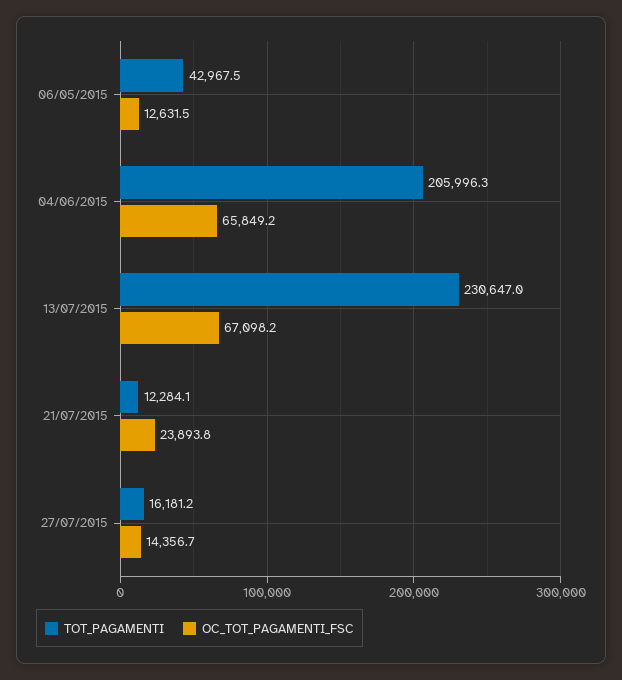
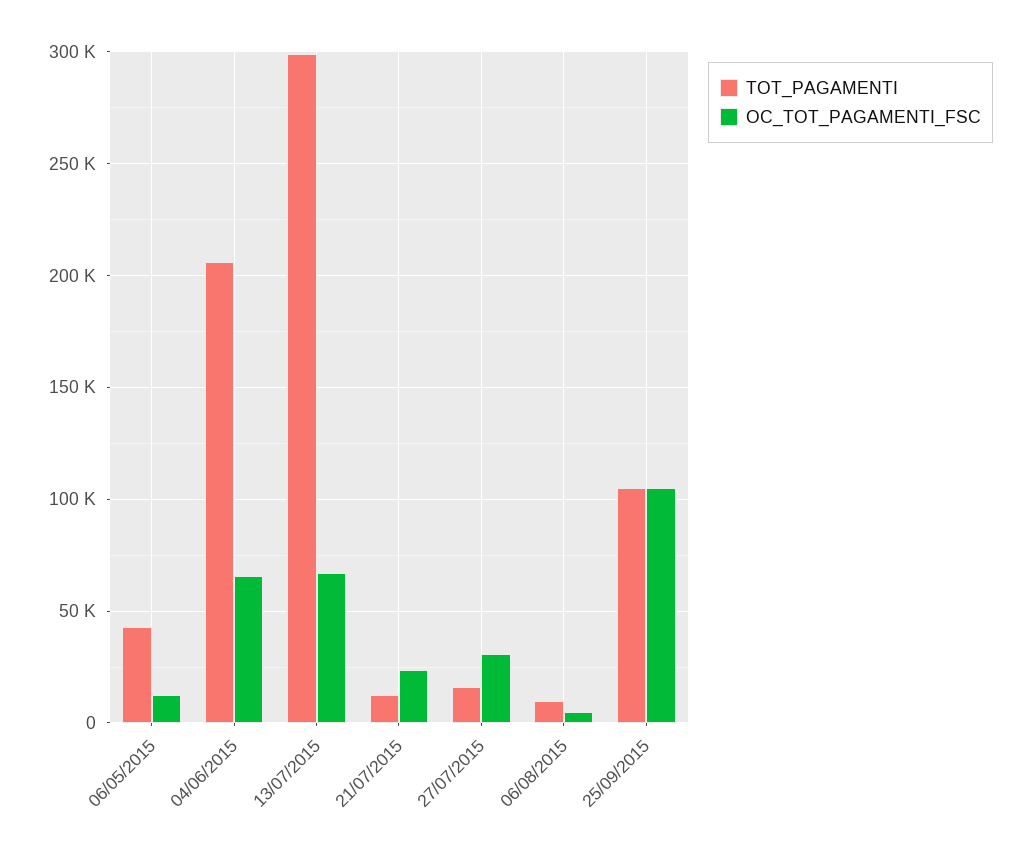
TOT_PAGAMENTI, 13/07/2015: 230647 -> 300000
OC_TOT_PAGAMENTI_FSC, 27/07/2015: 14356.7 -> 30000
TOT_PAGAMENTI, 06/08/2015: none -> 10000
OC_TOT_PAGAMENTI_FSC, 06/08/2015: none -> 5000
TOT_PAGAMENTI, 25/09/2015: none -> 105000
OC_TOT_PAGAMENTI_FSC, 25/09/2015: none -> 105000

